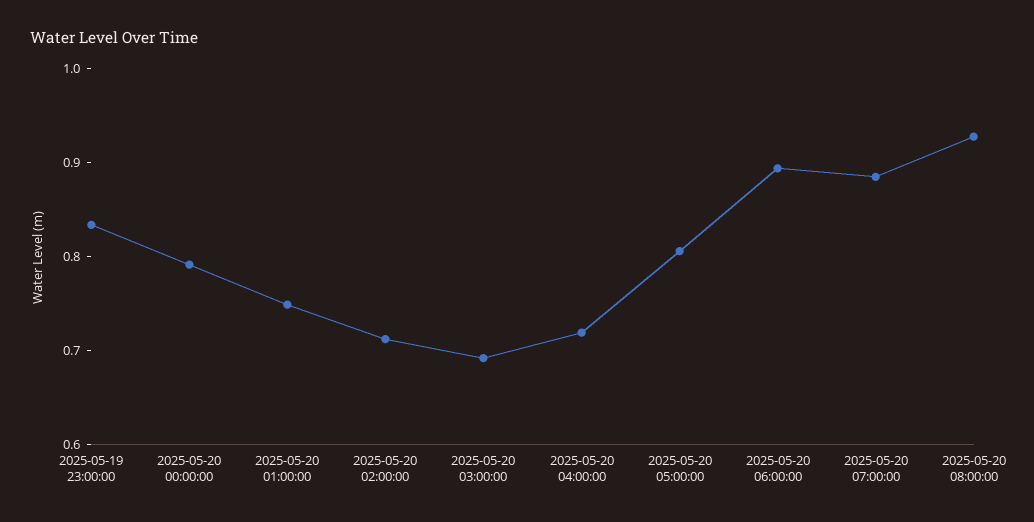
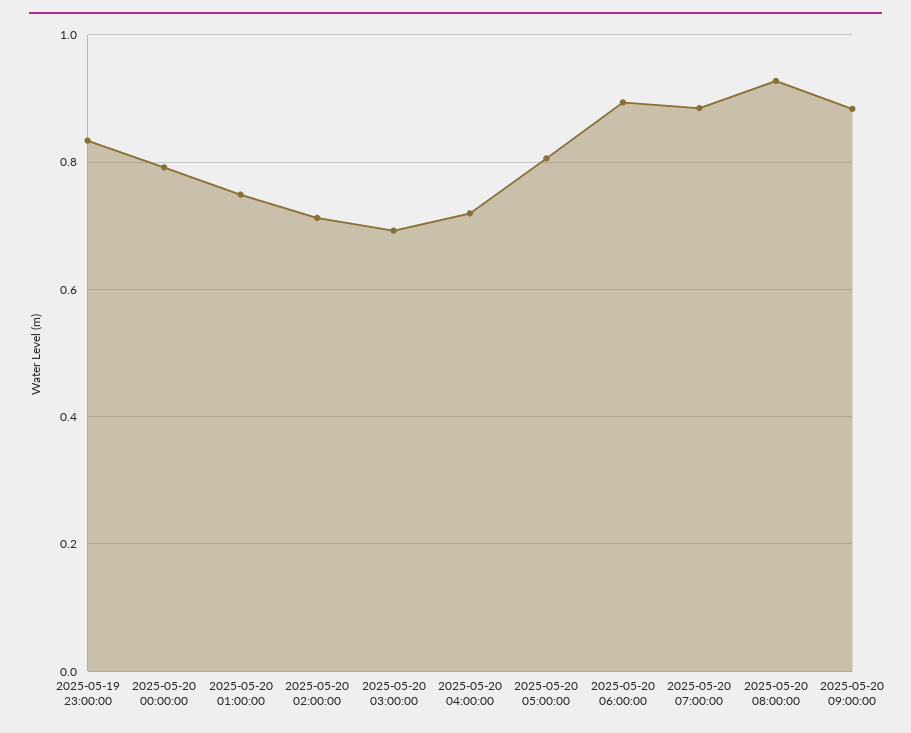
2025-05-20 09:00:00: none -> 0.88

